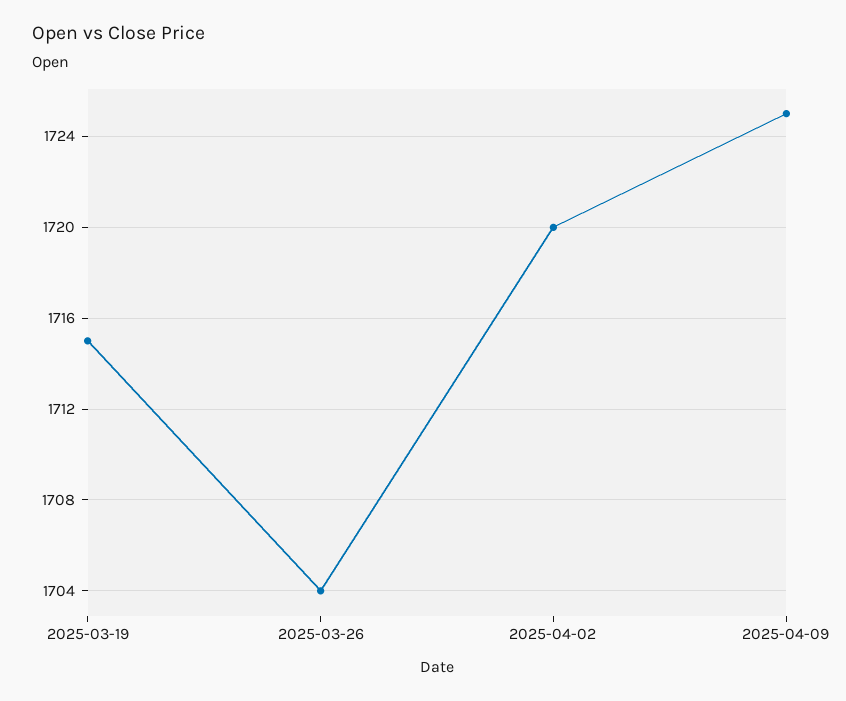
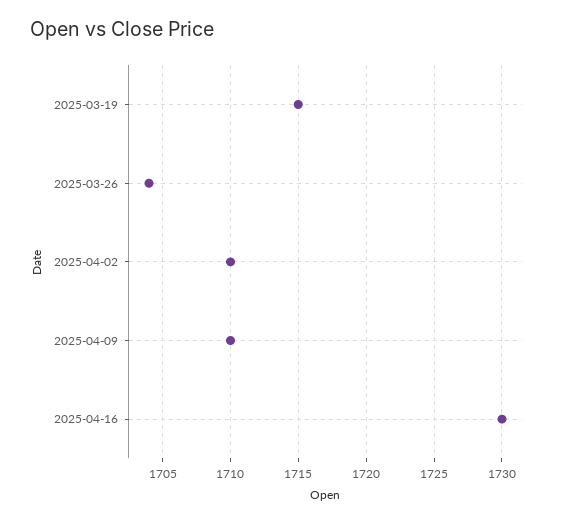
2025-04-02: 1720 -> 1710
2025-04-09: 1725 -> 1710
2025-04-16: none -> 1730

